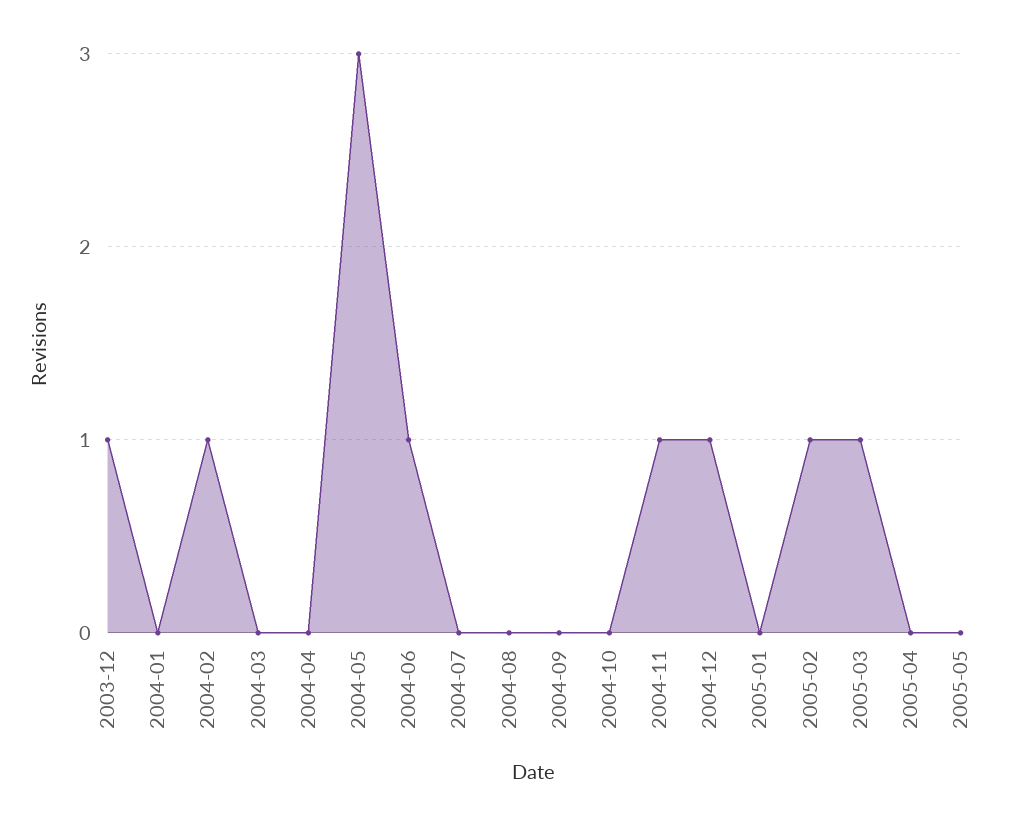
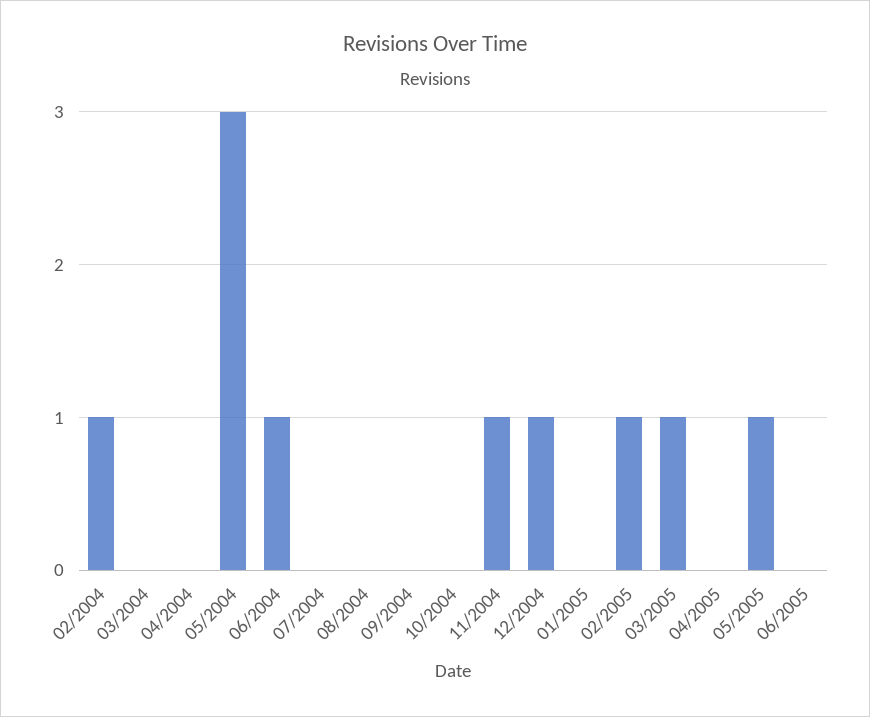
2003-12: 1 -> none
2004-01: 0 -> none
2005-05: 0 -> 1
06/2005: none -> 0

